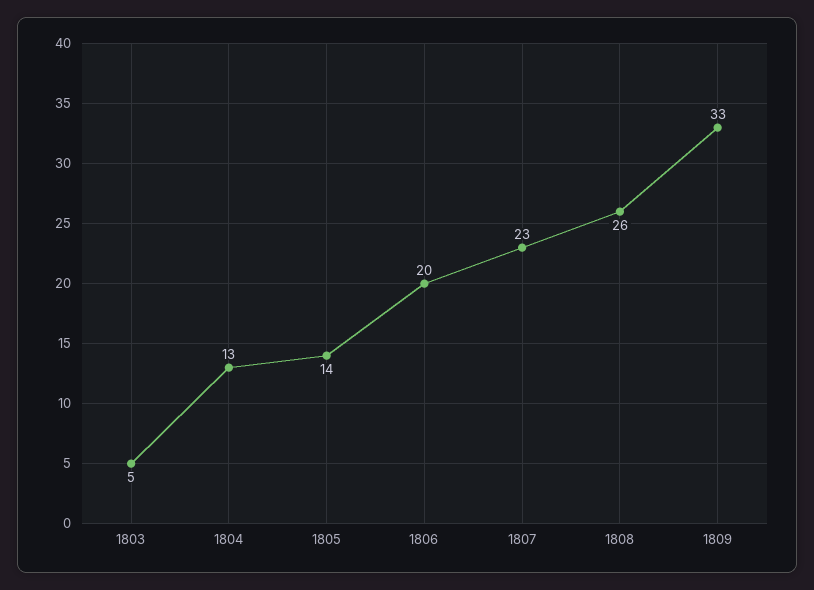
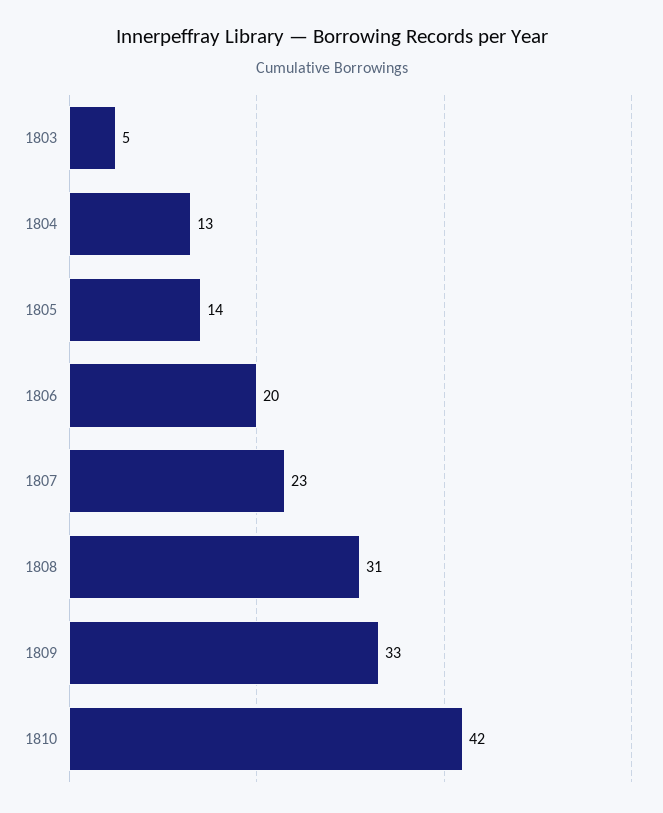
1808: 26 -> 31
1810: none -> 42

